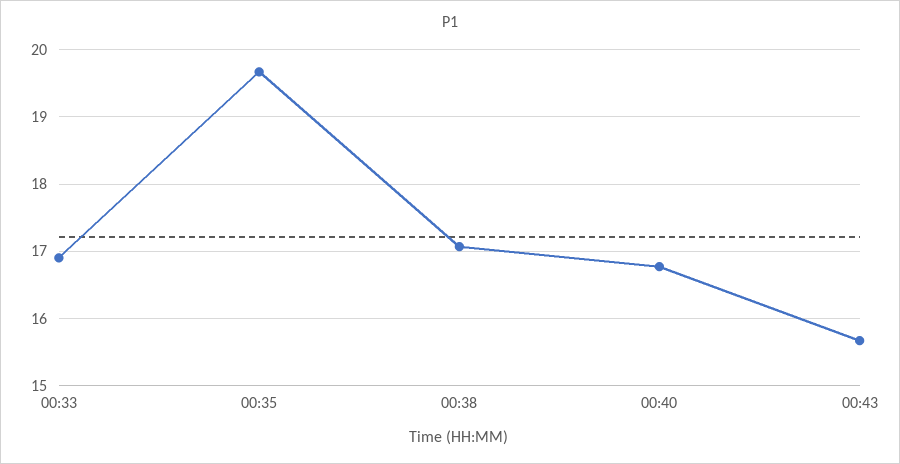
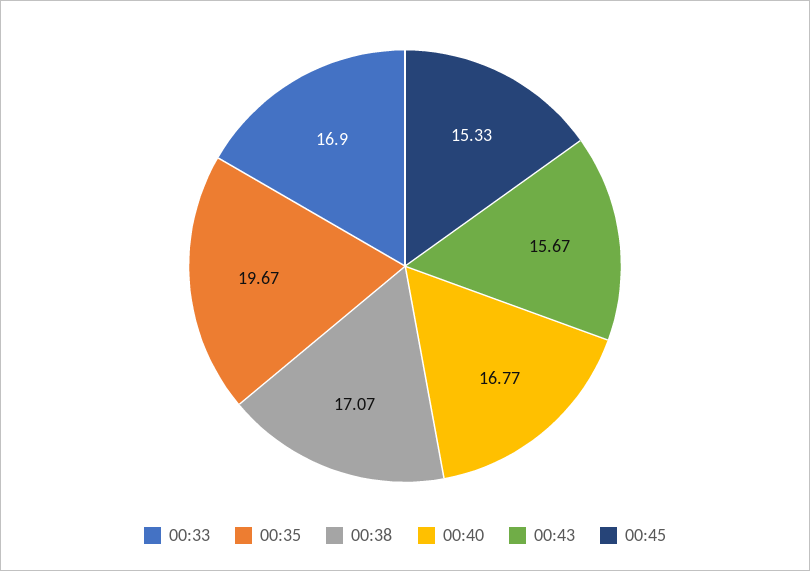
00:45: none -> 15.33

